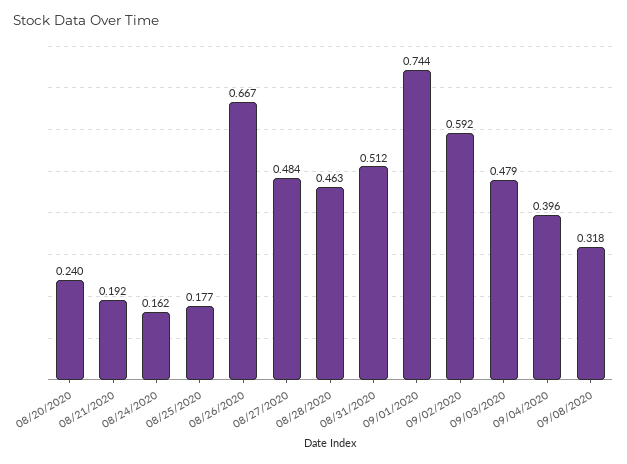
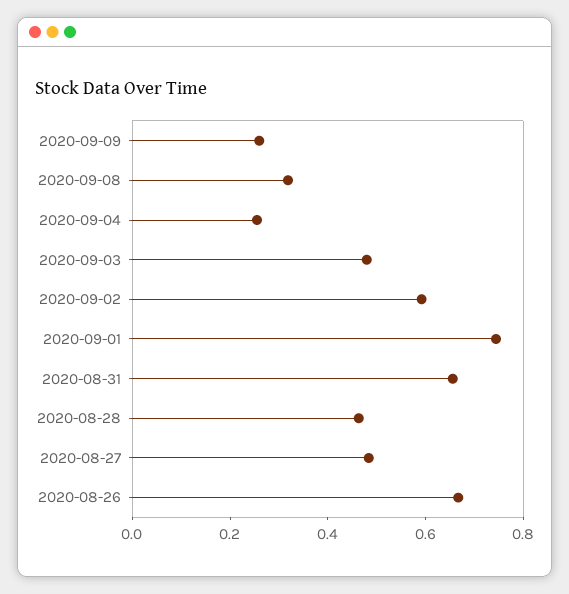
08/20/2020: 0.24 -> none
08/21/2020: 0.192 -> none
08/24/2020: 0.162 -> none
08/25/2020: 0.177 -> none
08/31/2020: 0.512 -> 0.65
09/04/2020: 0.396 -> 0.25
2020-09-09: none -> 0.25

